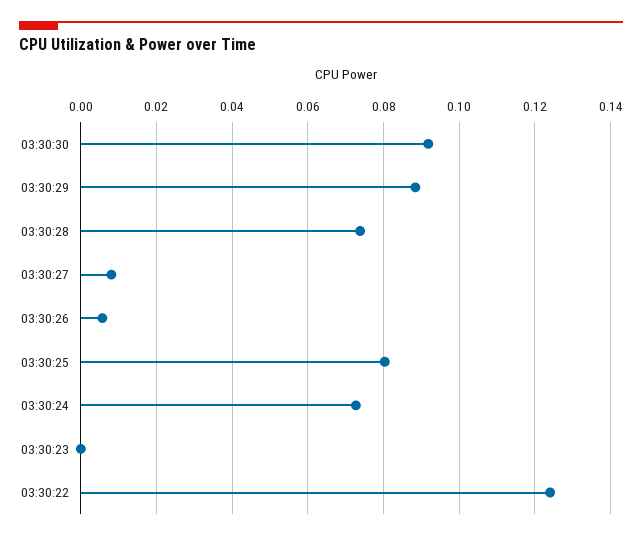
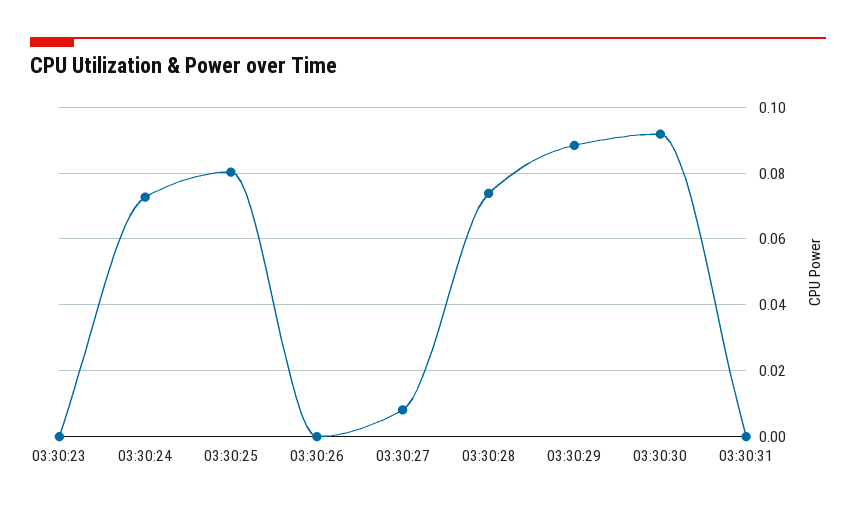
03:30:26: 0.006 -> 0
03:30:22: 0.124 -> none
03:30:31: none -> 0

